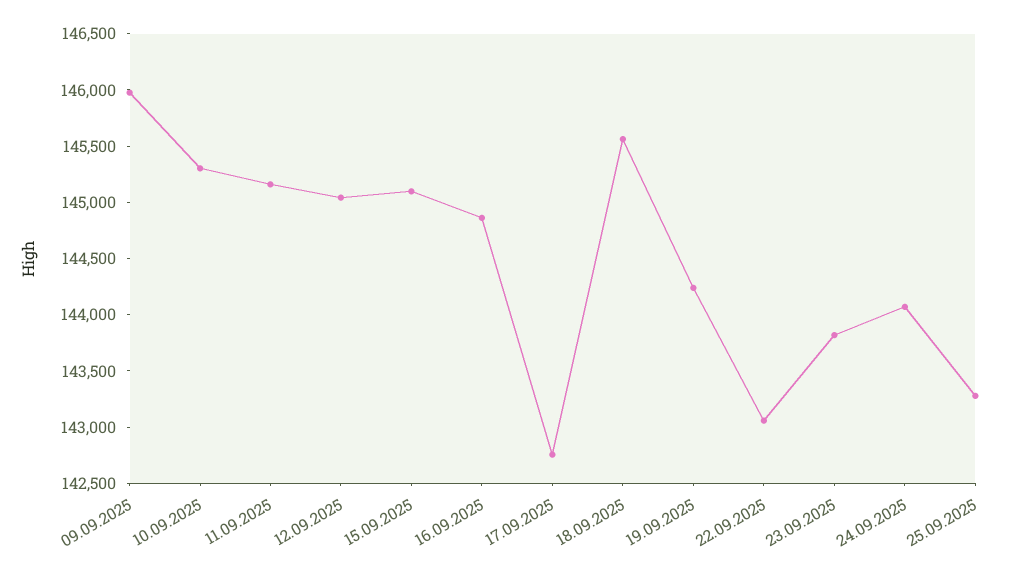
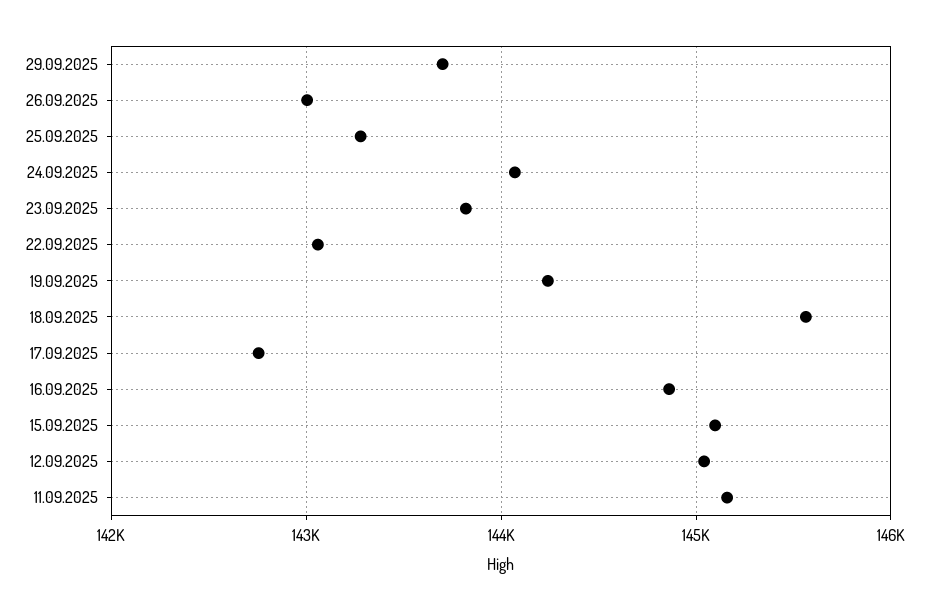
09.09.2025: 146000 -> none
10.09.2025: 145300 -> none
29.09.2025: none -> 143700
26.09.2025: none -> 143000

